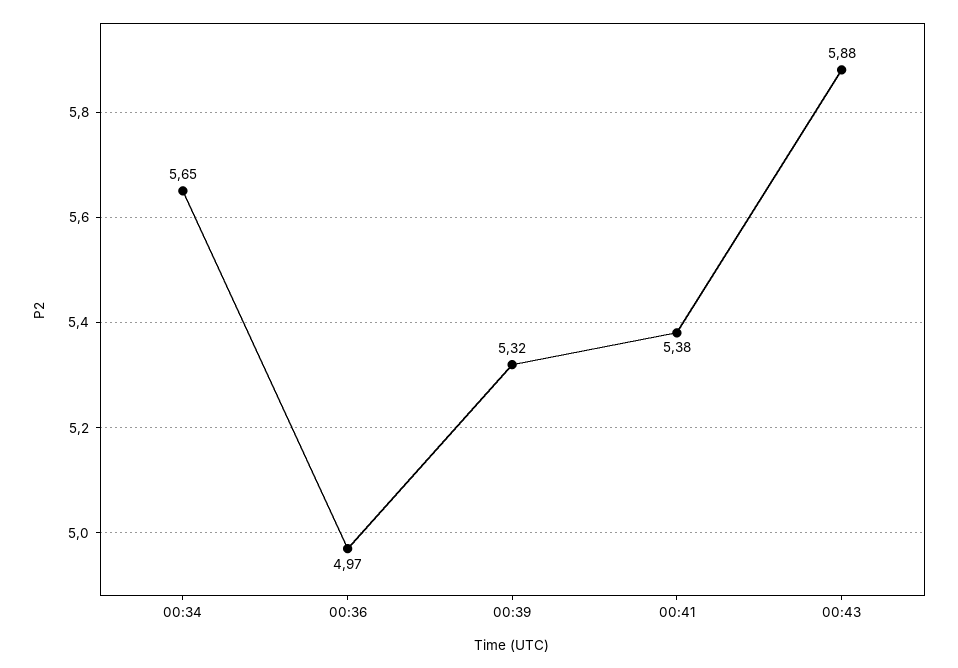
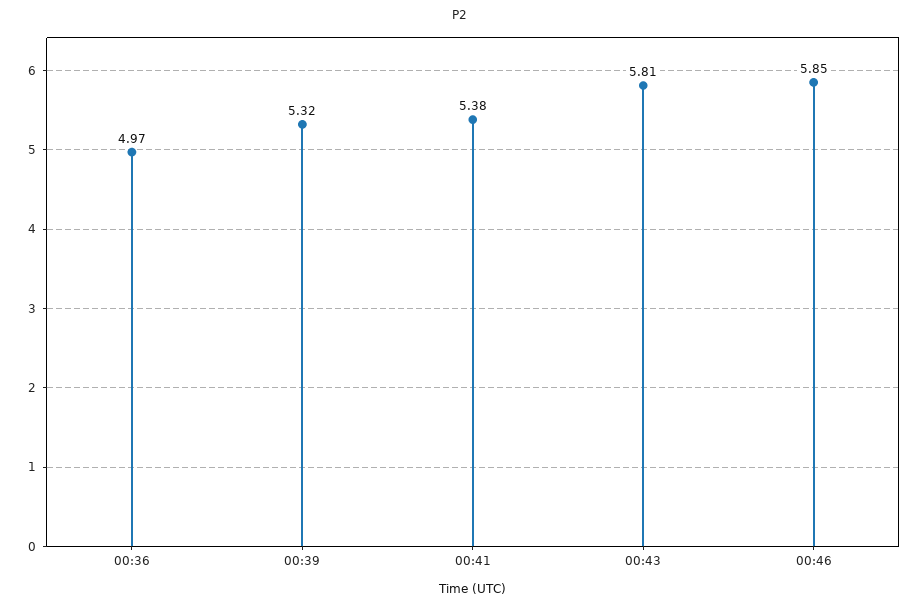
00:34: 5.65 -> none
00:43: 5.88 -> 5.81
00:46: none -> 5.85

